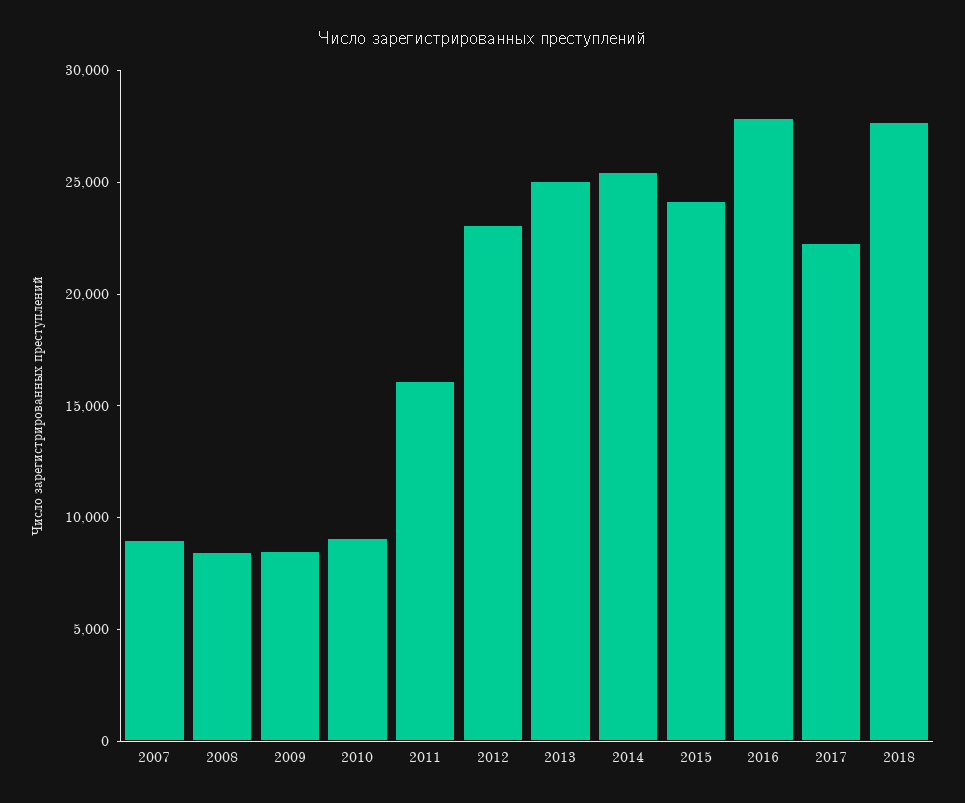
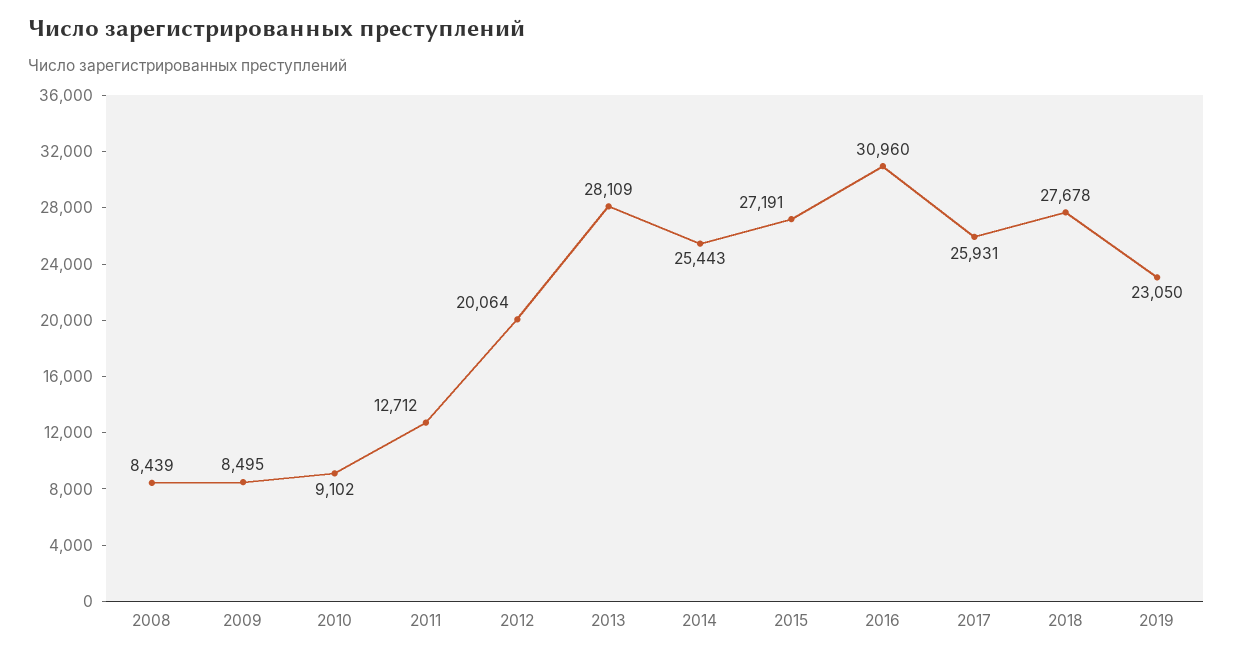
2007: 9000 -> none
2011: 16000 -> 12712
2012: 23000 -> 20064
2013: 25000 -> 28109
2015: 24000 -> 27191
2016: 28000 -> 30960
2017: 22000 -> 25931
2019: none -> 23050

